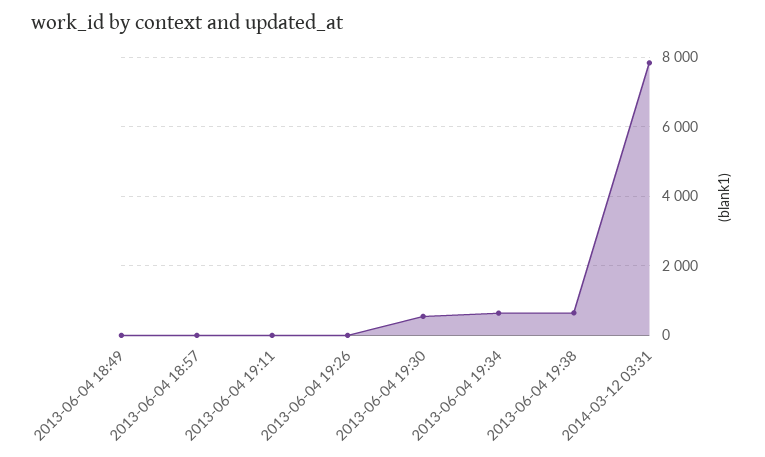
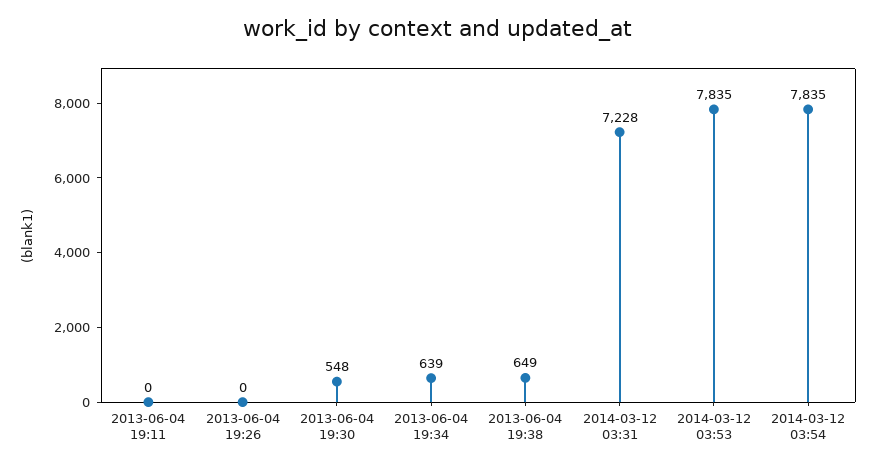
2013-06-04 18:49: 0 -> none
2013-06-04 18:57: 0 -> none
2014-03-12 03:31: 7800 -> 7228
2014-03-12 03:53: none -> 7835
2014-03-12 03:54: none -> 7835

